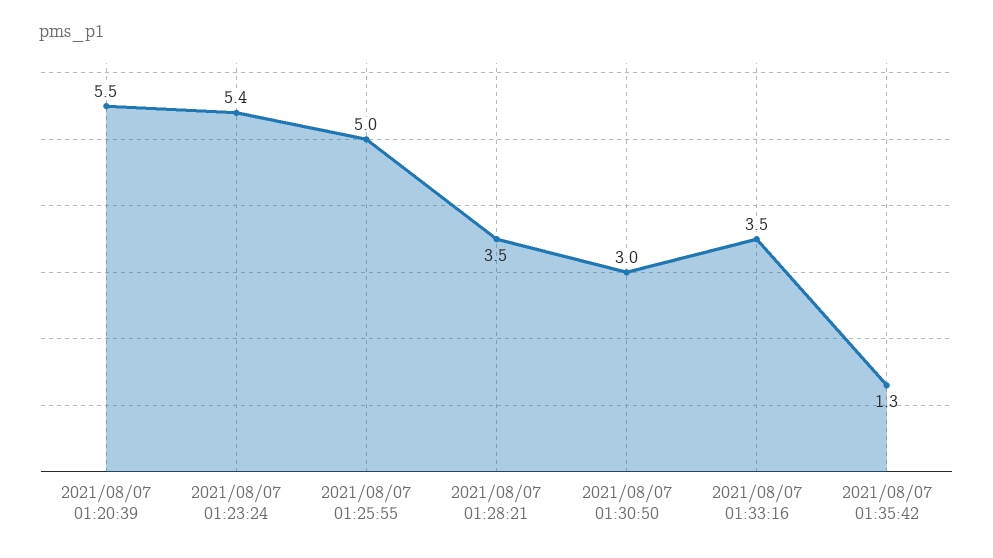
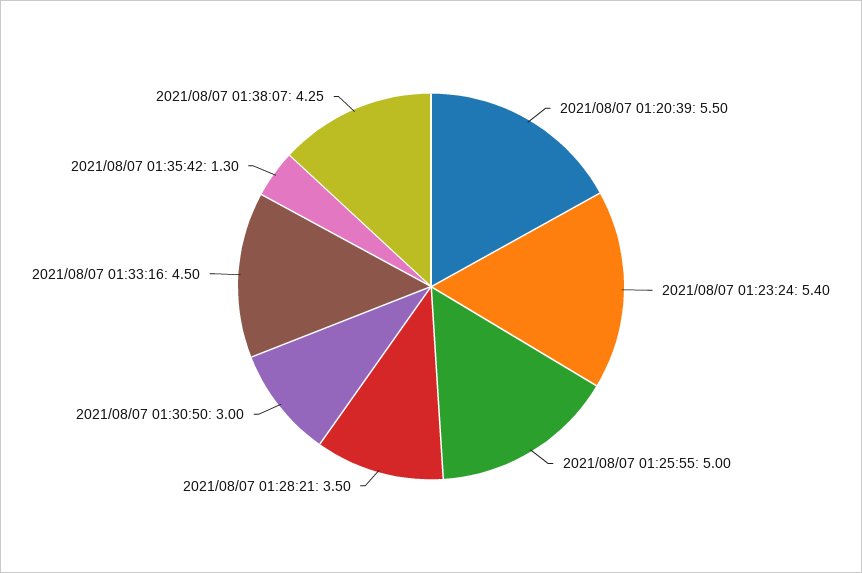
2021/08/07 01:33:16: 3.5 -> 4.5
2021/08/07 01:38:07: none -> 4.25

